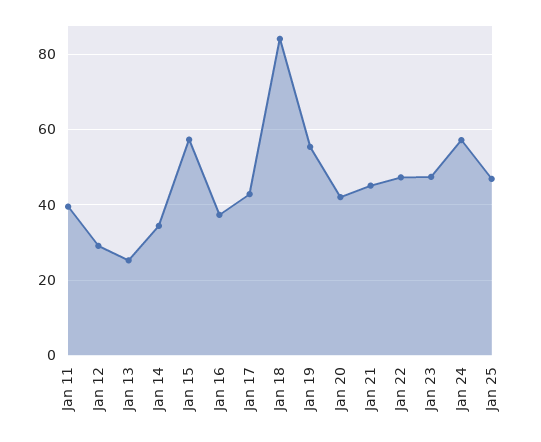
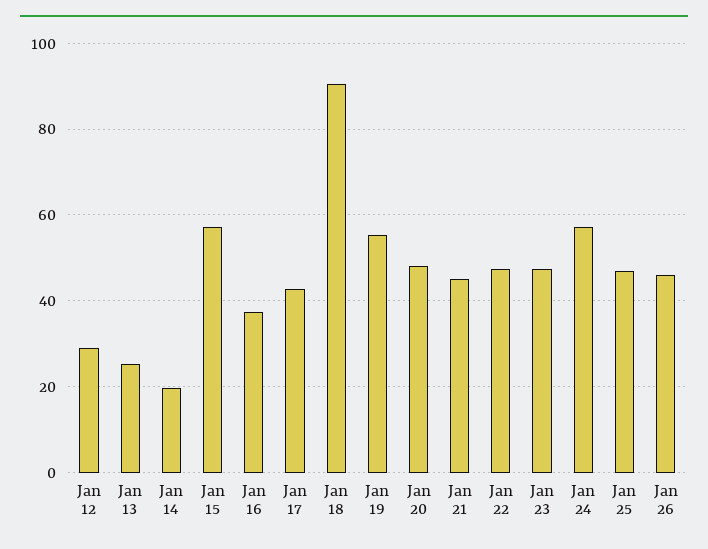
Jan 11: 40 -> none
Jan 14: 34 -> 20
Jan 18: 84 -> 90
Jan 20: 42 -> 48
Jan 26: none -> 46

